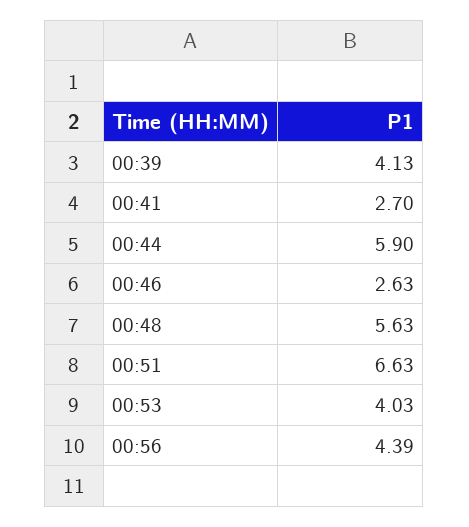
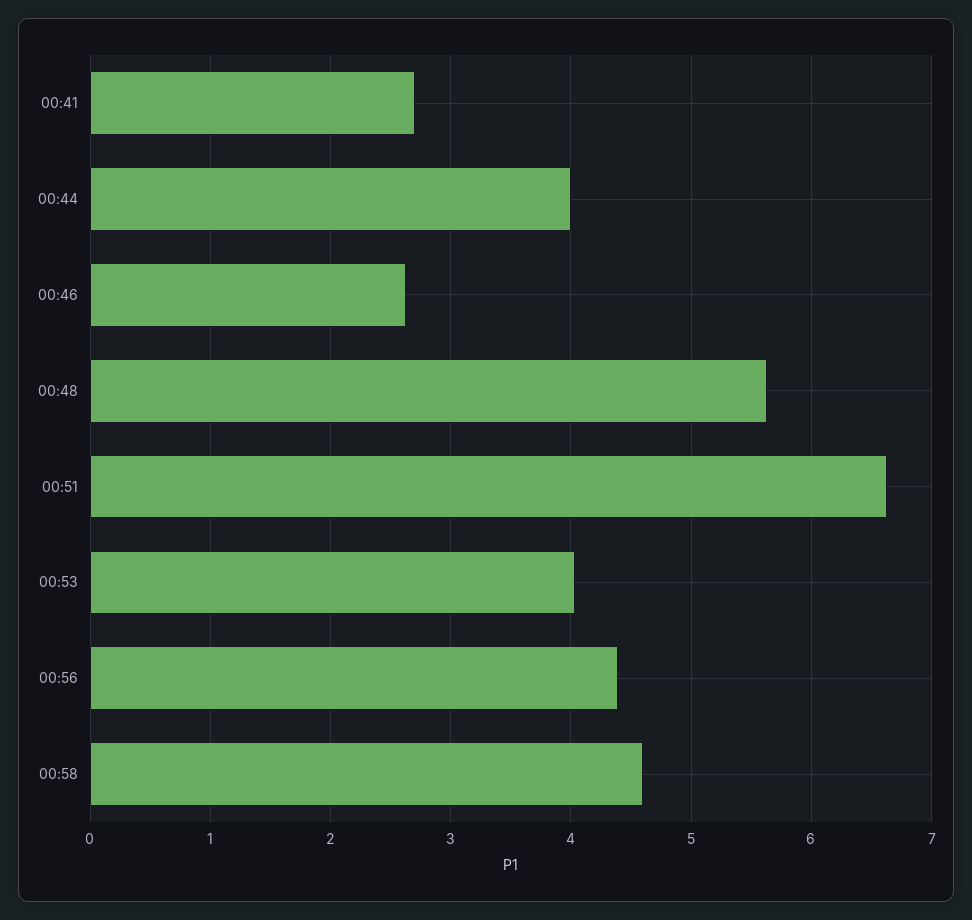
00:39: 4.13 -> none
00:44: 5.9 -> 4
00:58: none -> 4.6

